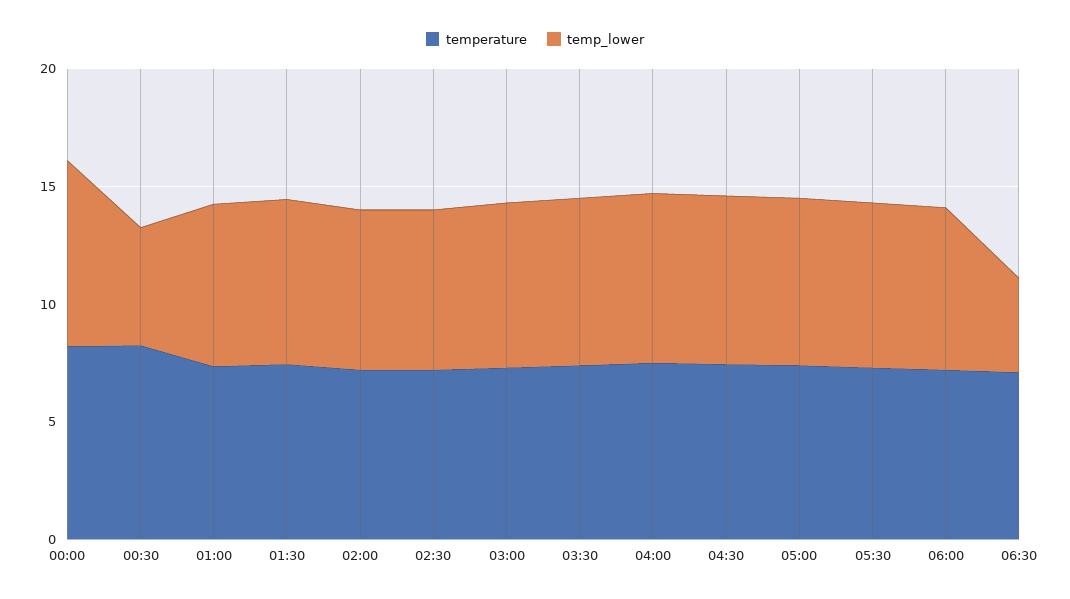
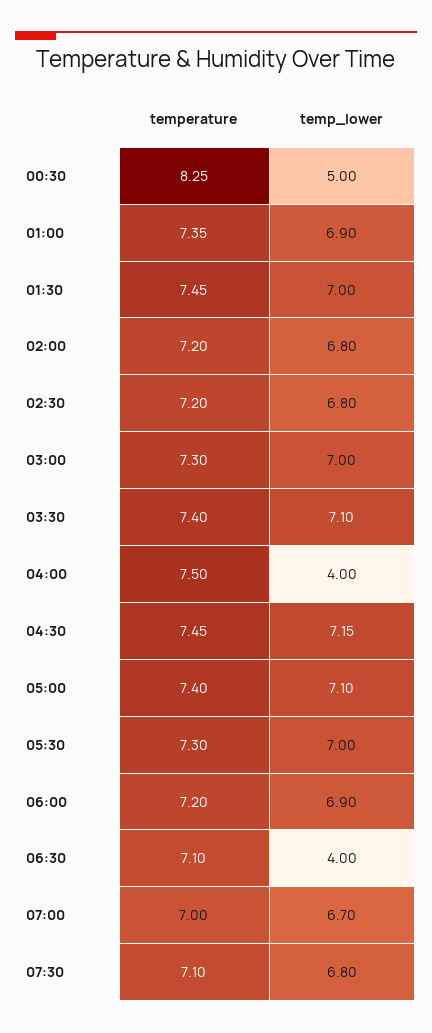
temperature, 00:00: 8 -> none
temp_lower, 00:00: 8 -> none
temp_lower, 04:00: 7 -> 4
temperature, 07:00: none -> 7
temp_lower, 07:00: none -> 6.7
temperature, 07:30: none -> 7.1
temp_lower, 07:30: none -> 6.8

